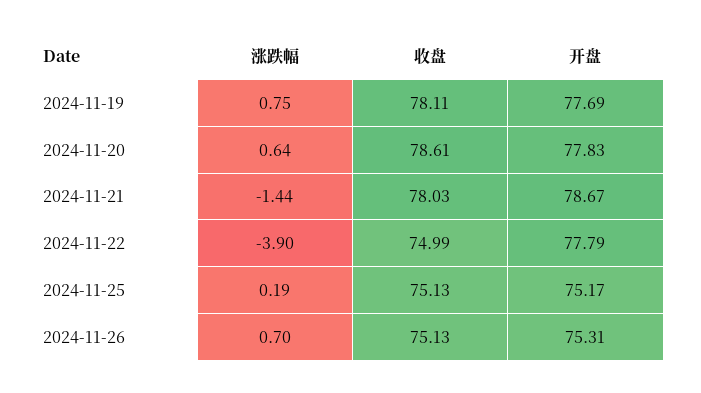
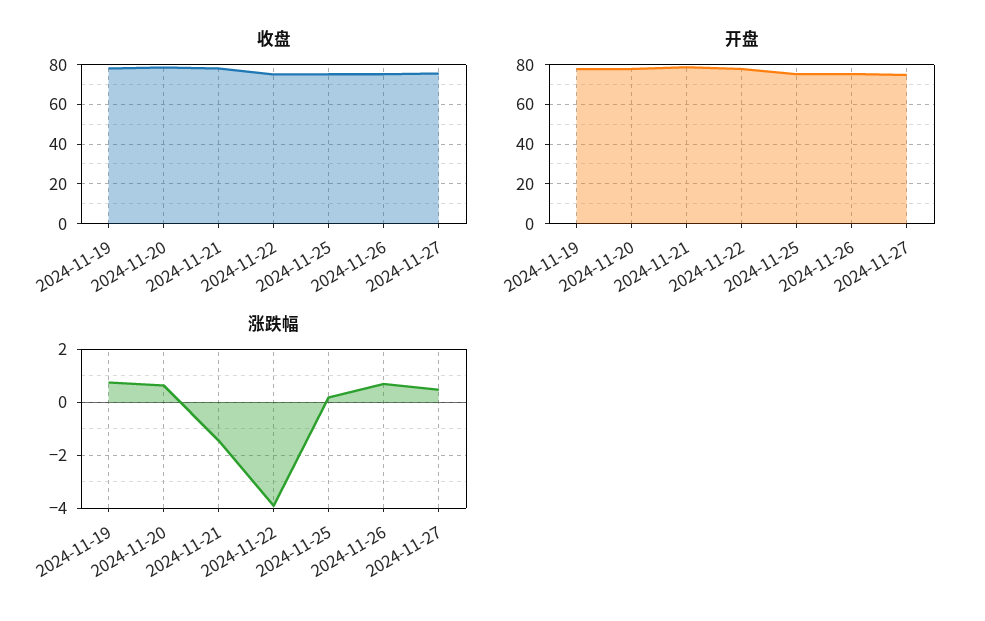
收盘, 2024-11-27: none -> 75
开盘, 2024-11-27: none -> 75
涨跌幅, 2024-11-27: none -> 0.5

